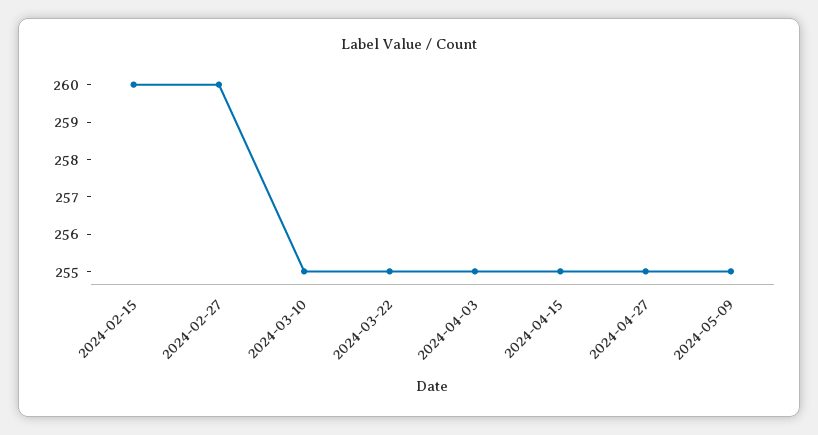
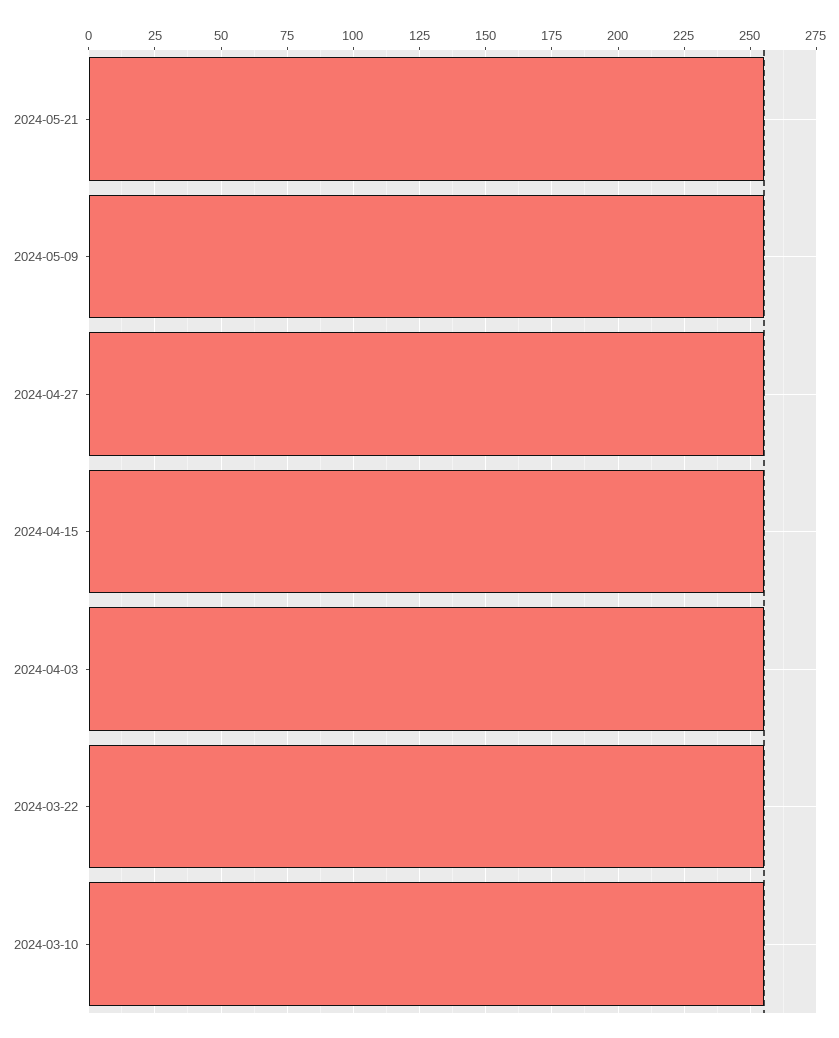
2024-02-15: 260 -> none
2024-02-27: 260 -> none
2024-05-21: none -> 255

